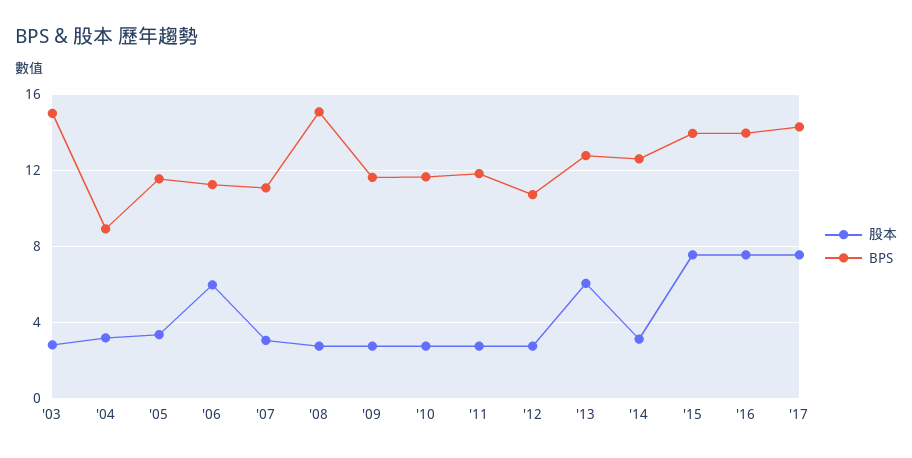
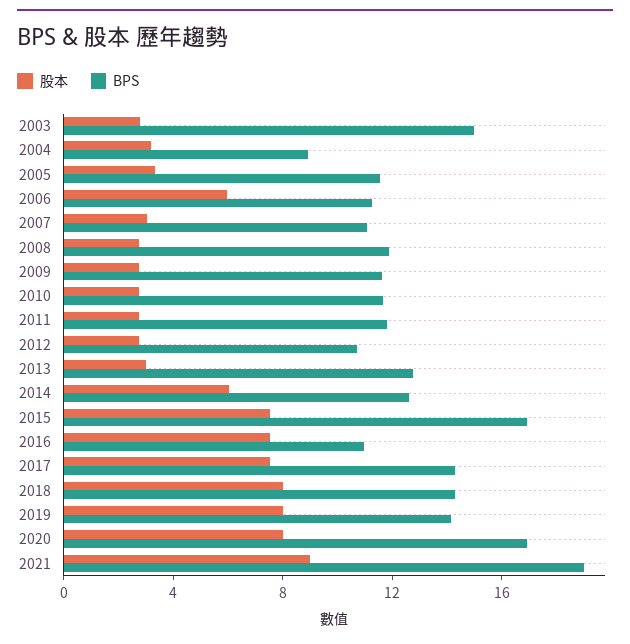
BPS, '08: 15 -> 12
股本, '13: 6 -> 3
股本, '14: 3 -> 6
BPS, '15: 14 -> 17
BPS, '16: 14 -> 11
股本, 2018: none -> 8
BPS, 2018: none -> 14
股本, 2019: none -> 8
BPS, 2019: none -> 14
股本, 2020: none -> 8
BPS, 2020: none -> 17
股本, 2021: none -> 9
BPS, 2021: none -> 19

